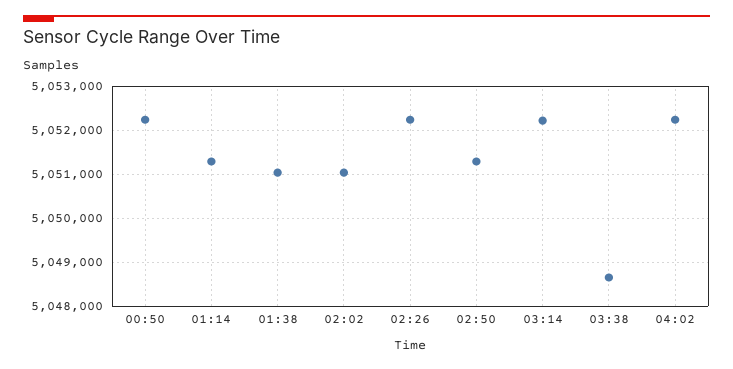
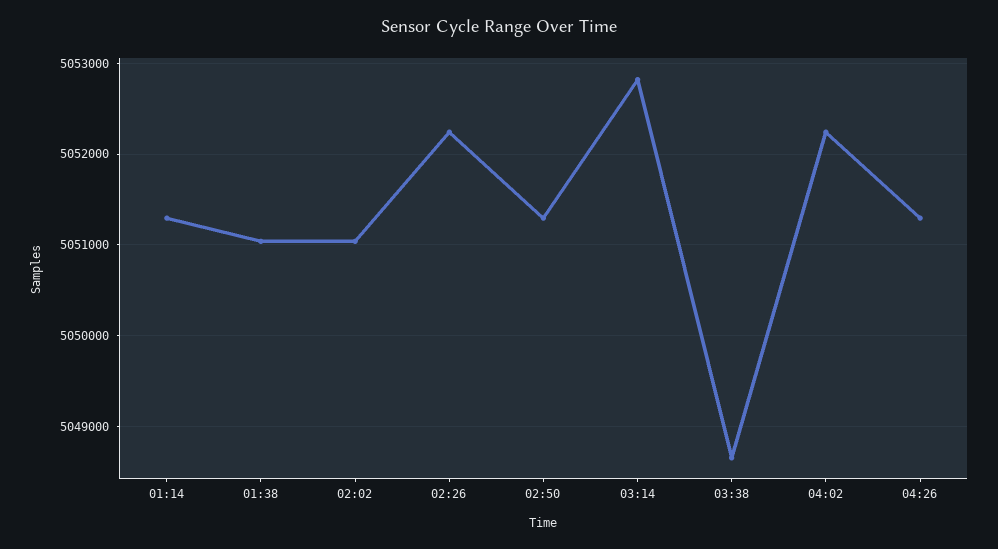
00:50: 5052200 -> none
03:14: 5052200 -> 5052800
04:26: none -> 5051300

